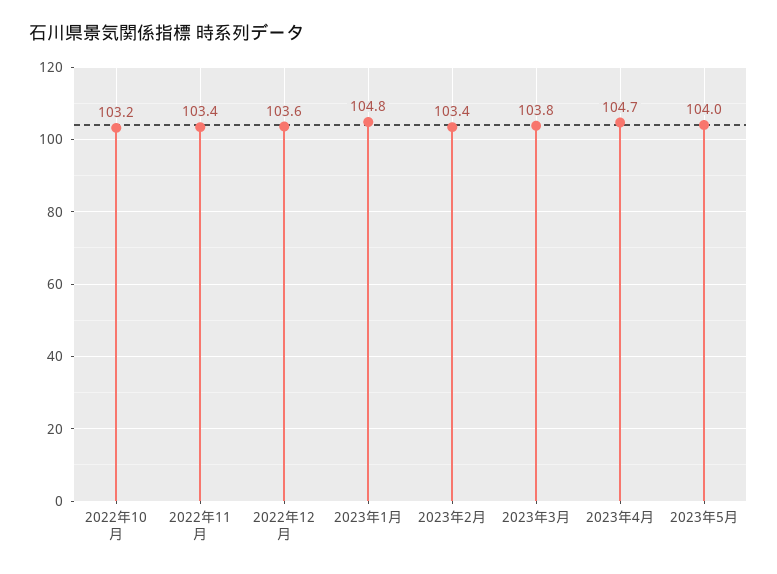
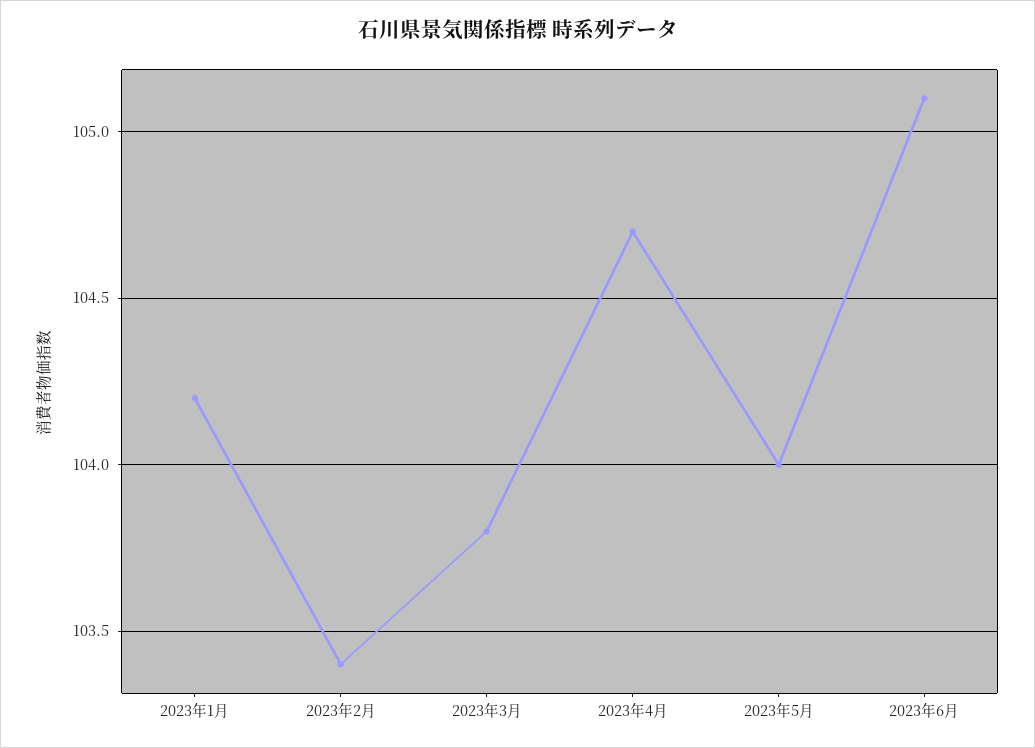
2022年10月: 103.2 -> none
2022年11月: 103.4 -> none
2022年12月: 103.6 -> none
2023年1月: 104.8 -> 104.2
2023年6月: none -> 105.1

